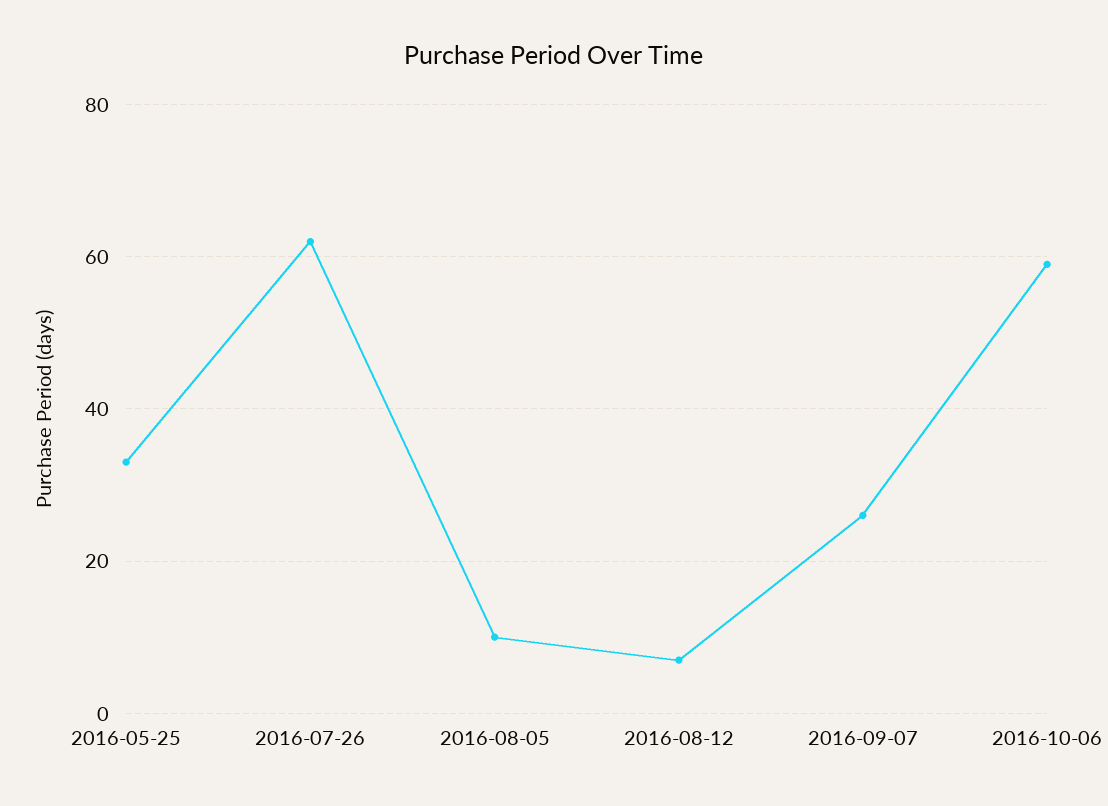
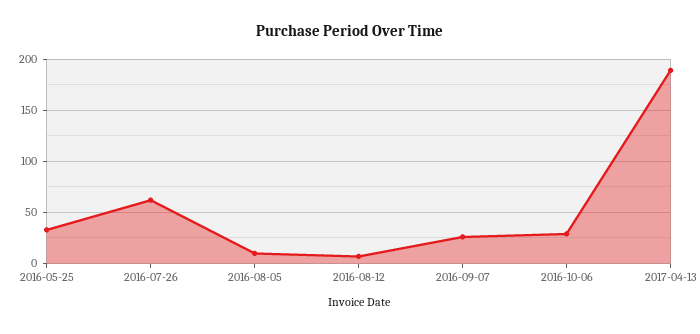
2016-10-06: 60 -> 30
2017-04-13: none -> 190

